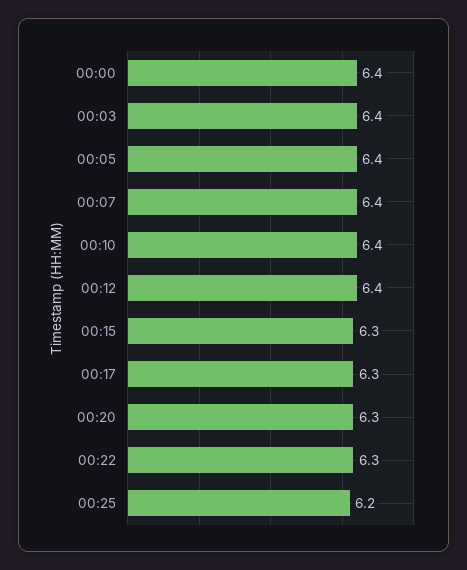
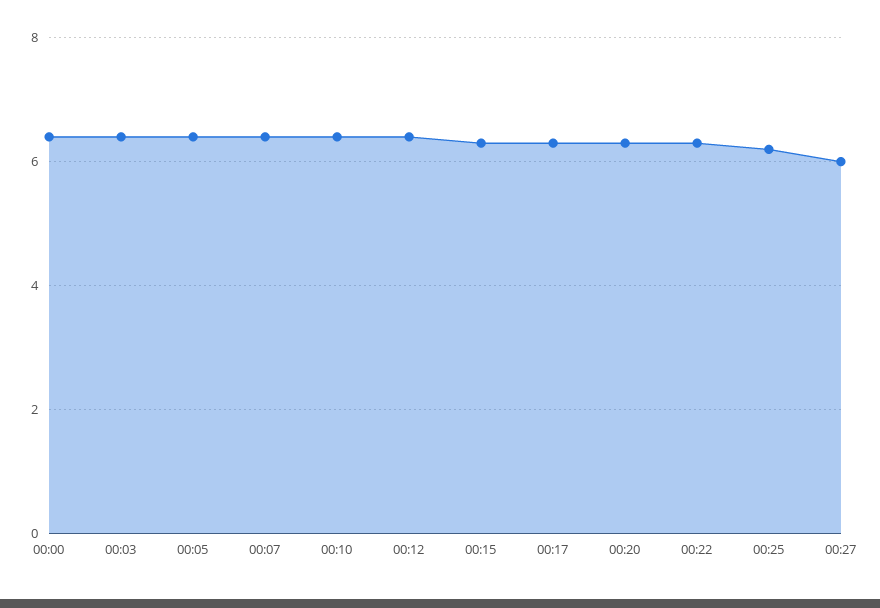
00:27: none -> 6

